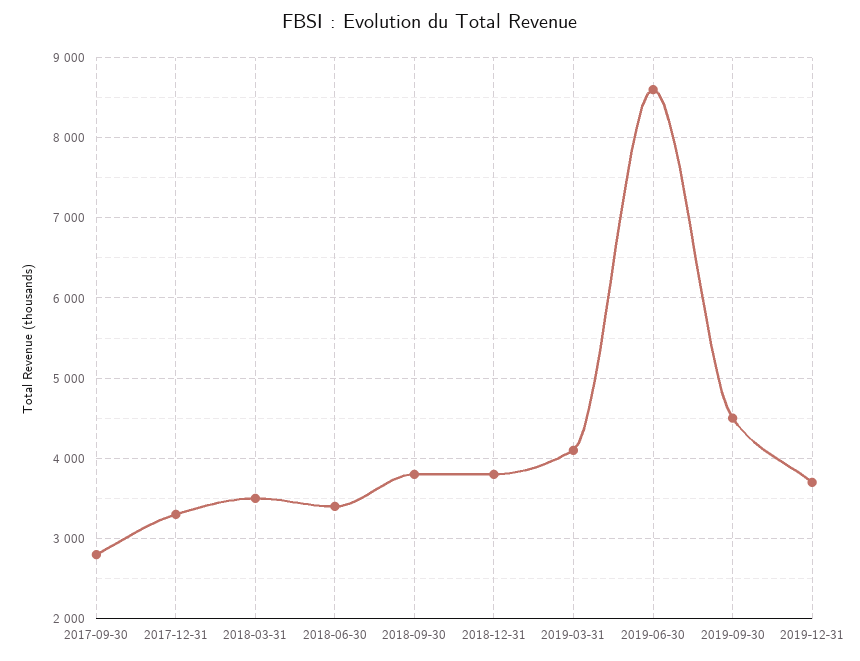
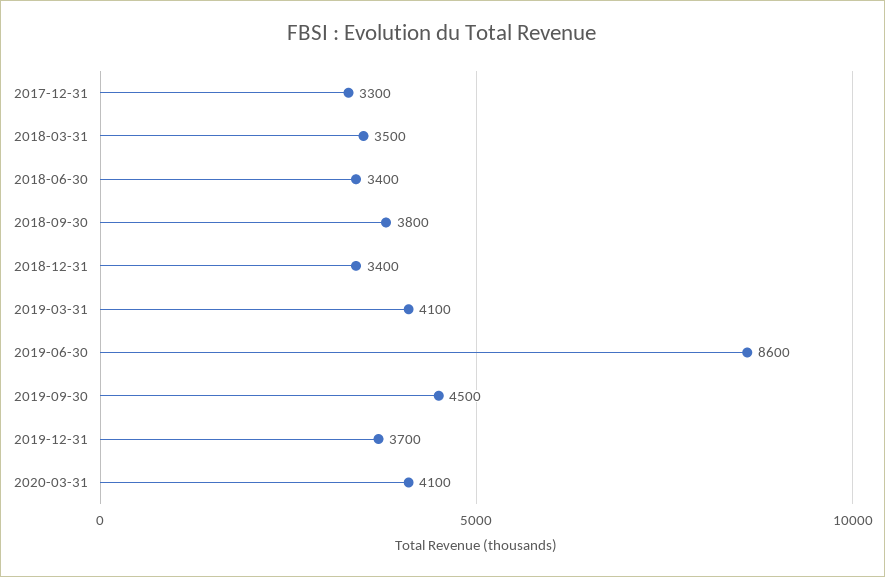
2017-09-30: 2800 -> none
2018-12-31: 3800 -> 3400
2020-03-31: none -> 4100

